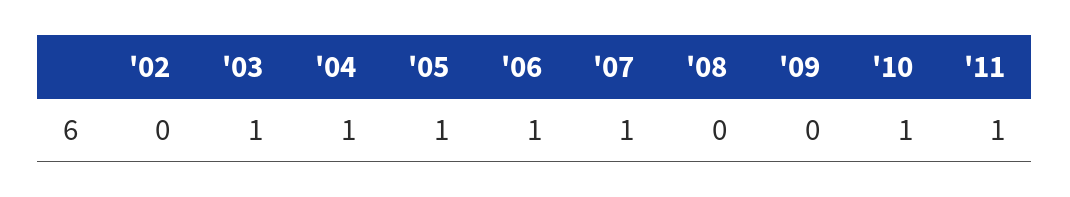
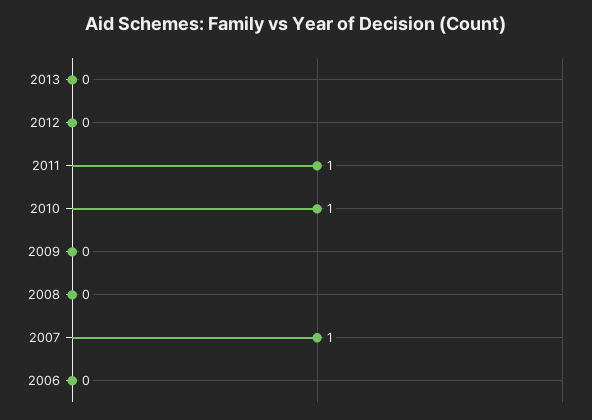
'02: 0 -> none
'03: 1 -> none
'04: 1 -> none
'05: 1 -> none
'06: 1 -> 0
2013: none -> 0
2012: none -> 0

